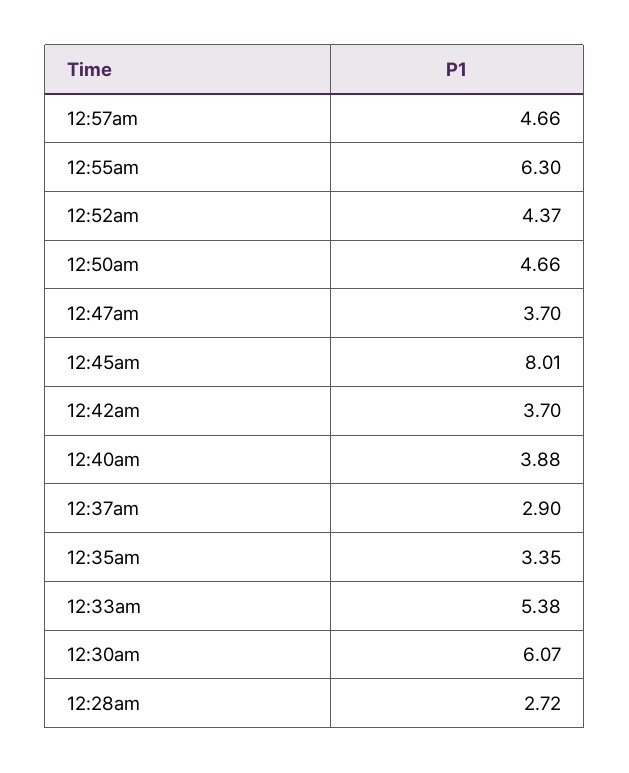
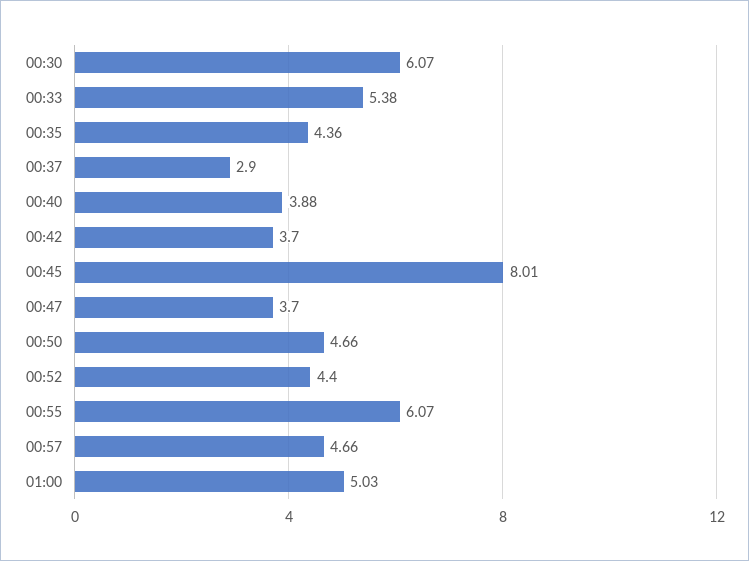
12:55am: 6.3 -> 6.07
12:52am: 4.37 -> 4.4
12:35am: 3.35 -> 4.36
12:28am: 2.72 -> none
01:00: none -> 5.03

